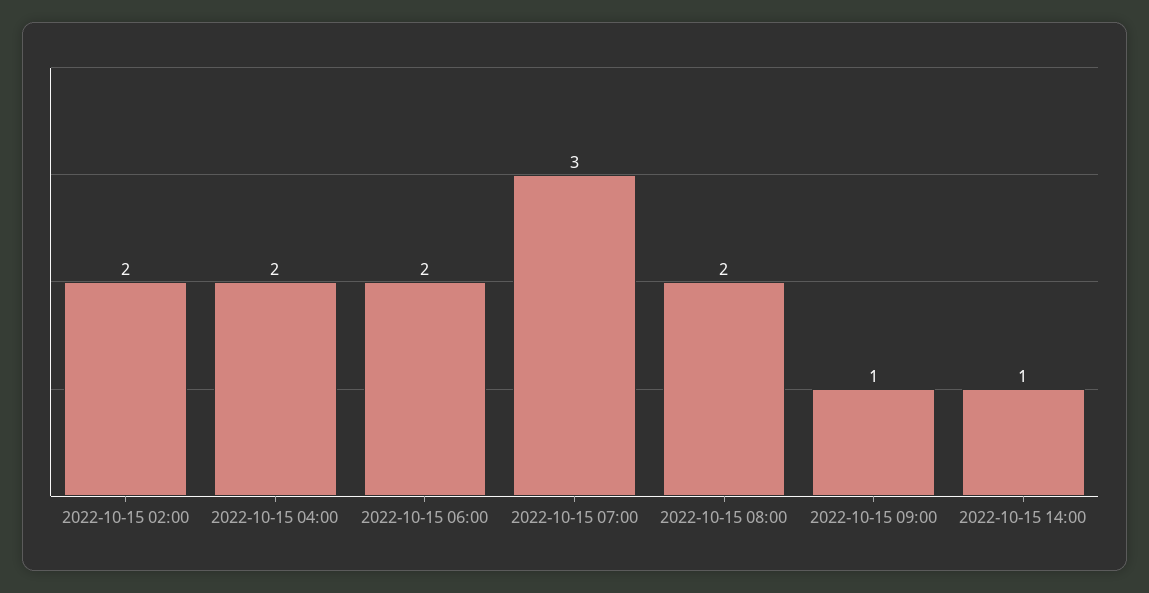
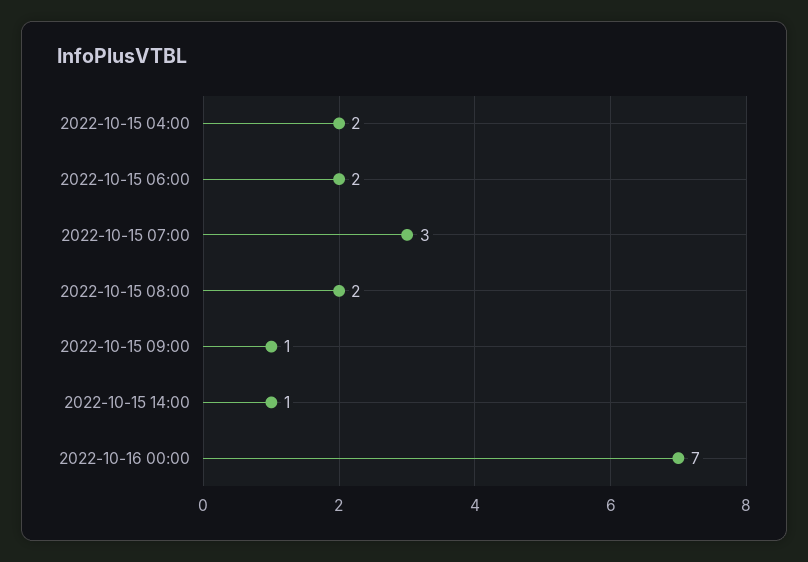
2022-10-15 02:00: 2 -> none
2022-10-16 00:00: none -> 7

